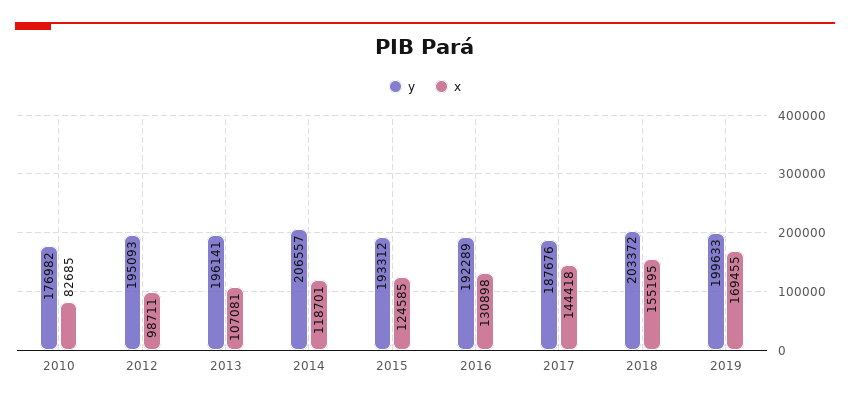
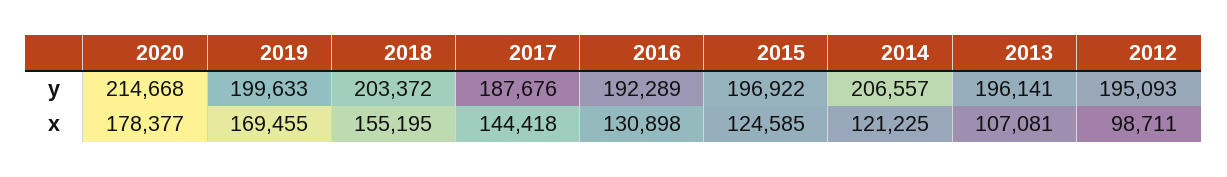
y, 2010: 176982 -> none
x, 2010: 82685 -> none
x, 2014: 118701 -> 121225
y, 2015: 193312 -> 196922
y, 2020: none -> 214668
x, 2020: none -> 178377

